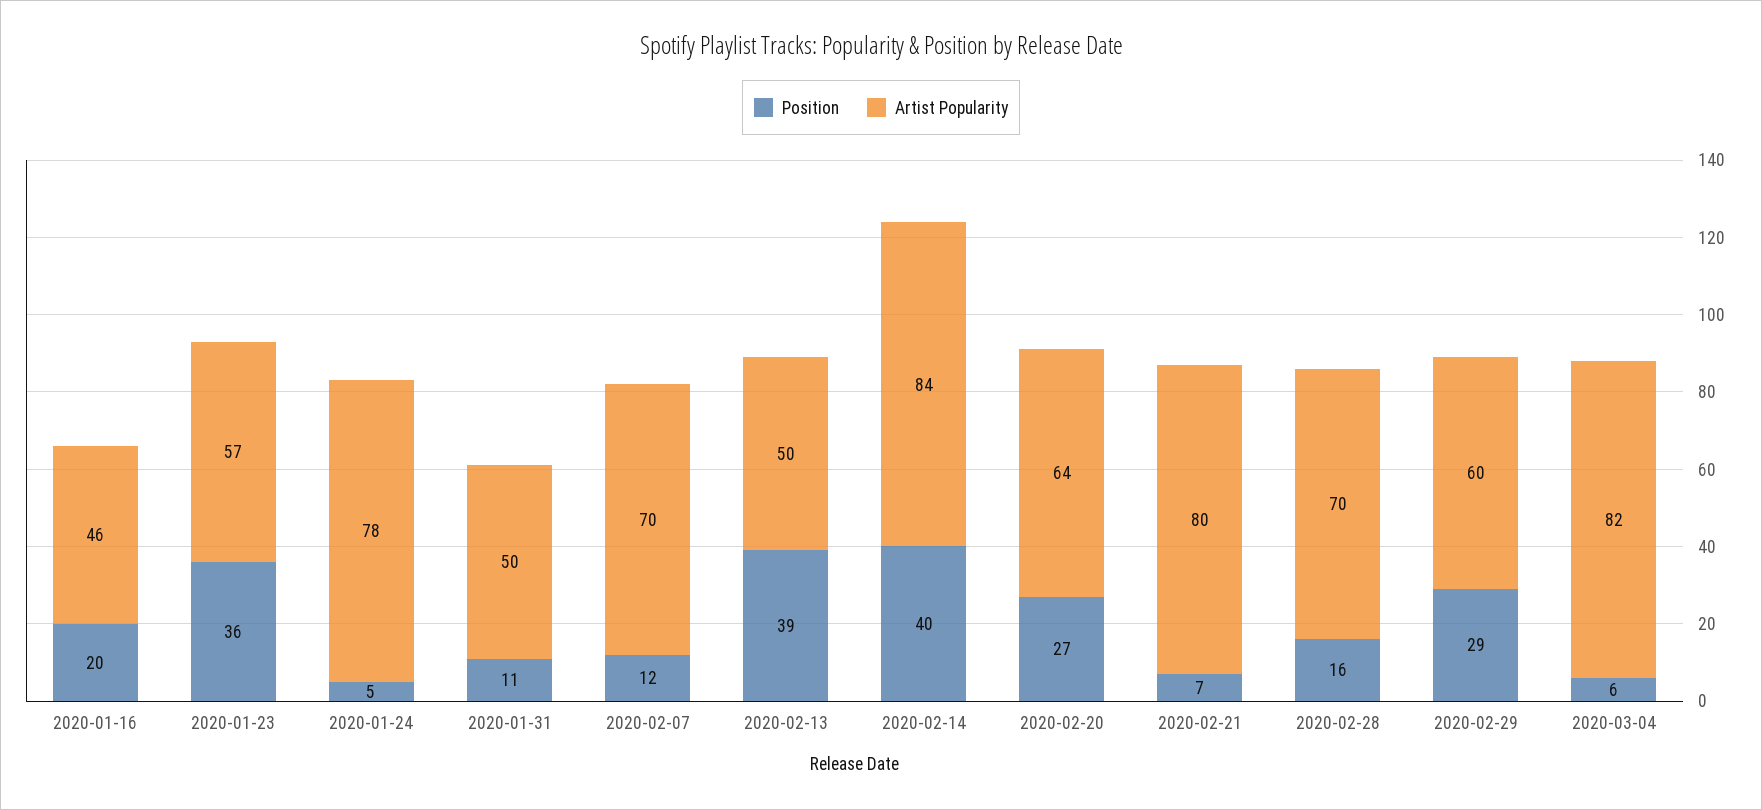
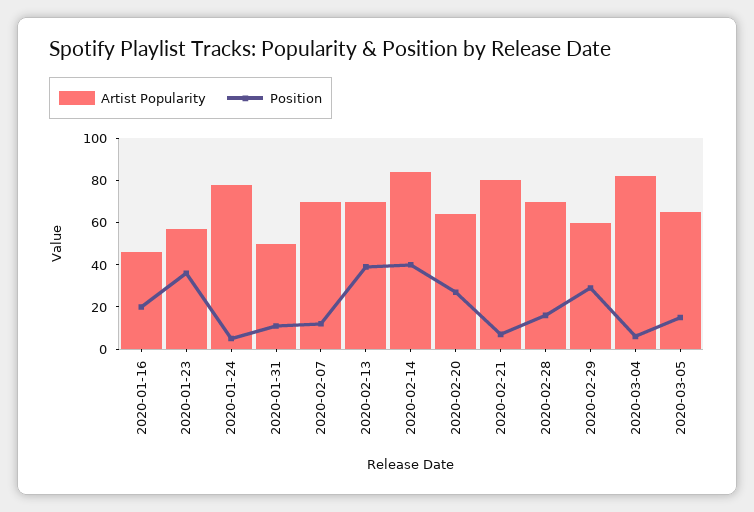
Artist Popularity, 2020-02-13: 50 -> 70
Artist Popularity, 2020-03-05: none -> 65
Position, 2020-03-05: none -> 15

